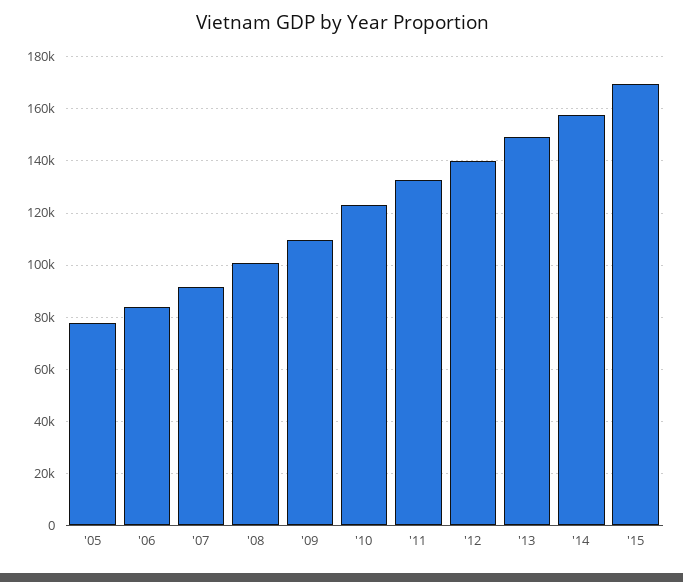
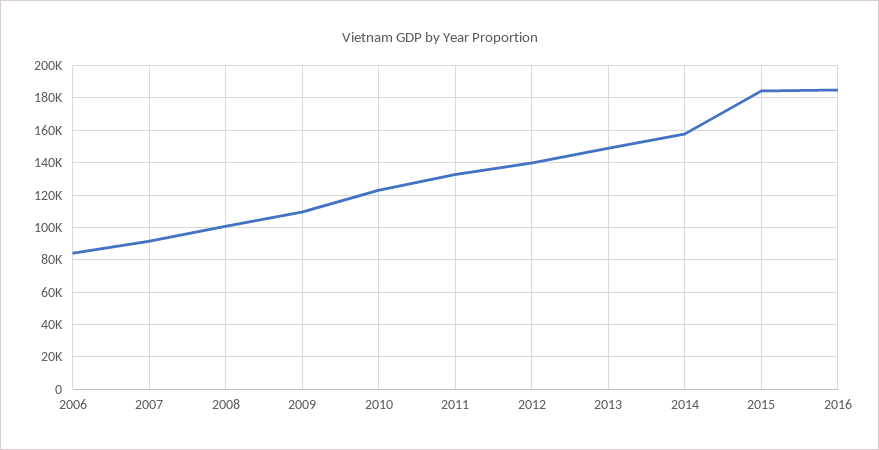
'05: 77500 -> none
'15: 170000 -> 185000
2016: none -> 185000

